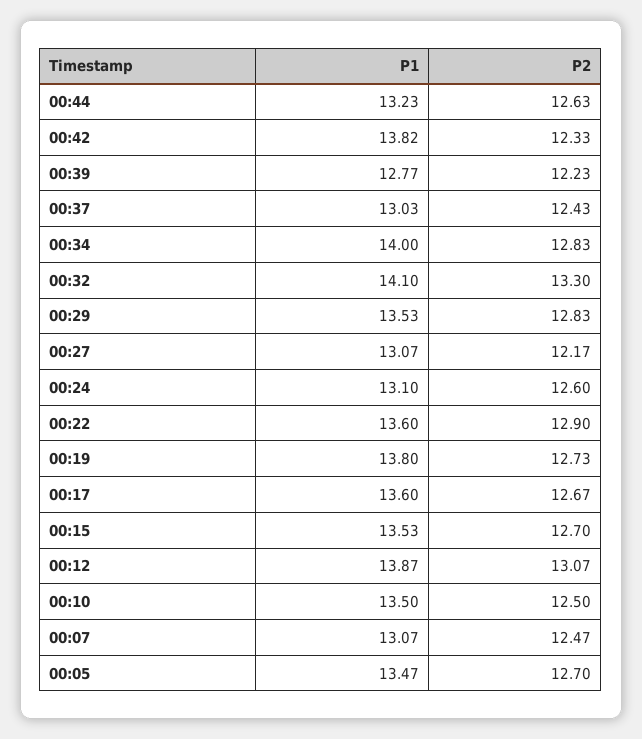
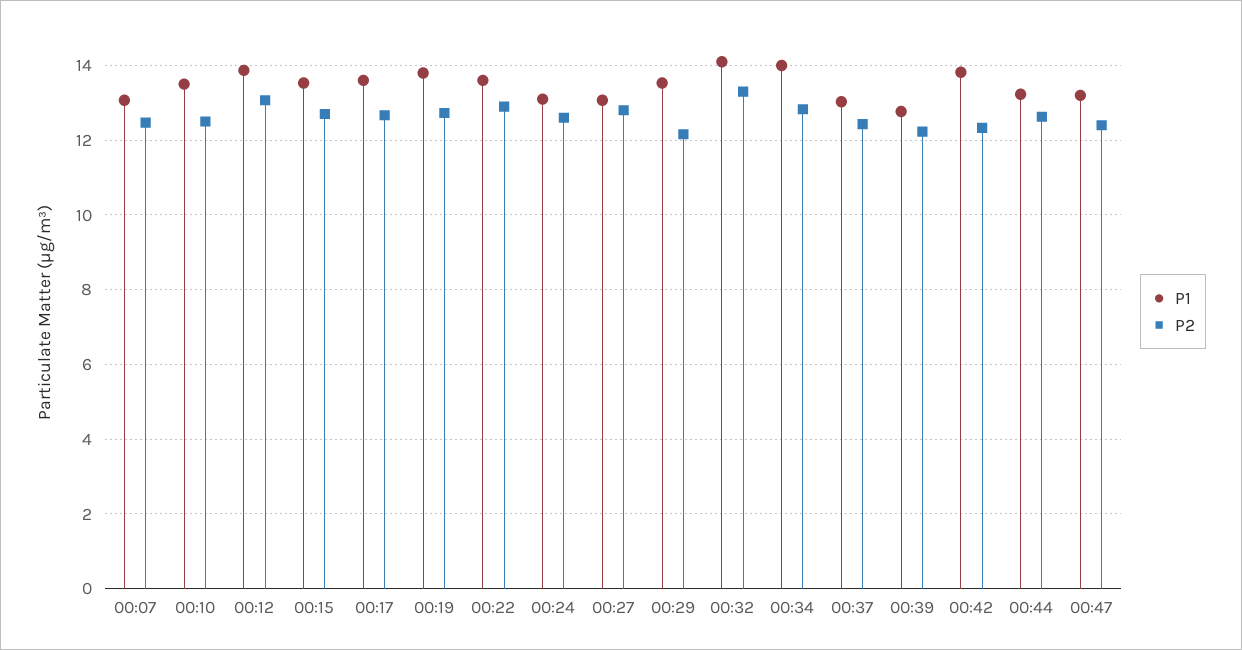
P2, 00:29: 12.83 -> 12.2
P2, 00:27: 12.17 -> 12.8
P1, 00:05: 13.47 -> none
P2, 00:05: 12.7 -> none
P1, 00:47: none -> 13.2
P2, 00:47: none -> 12.4

